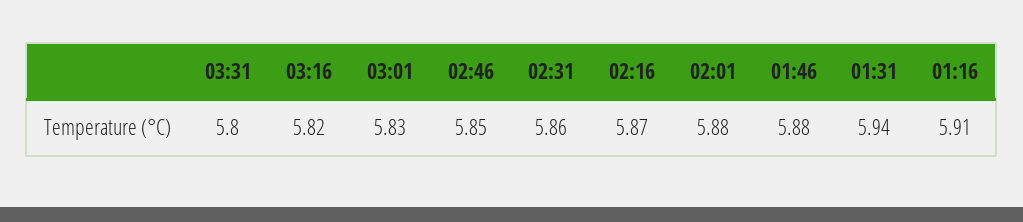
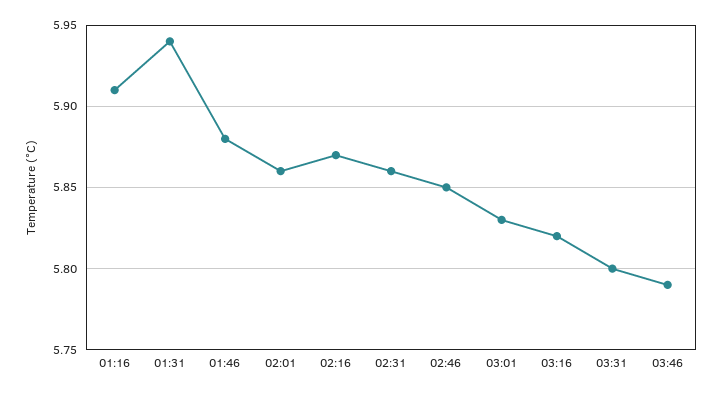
02:01: 5.88 -> 5.86
03:46: none -> 5.79

